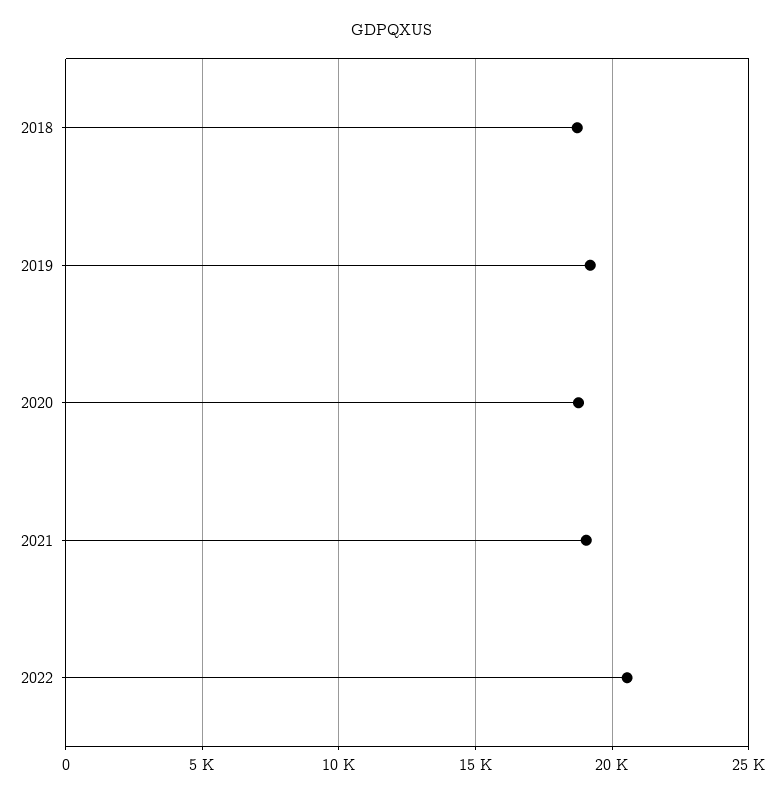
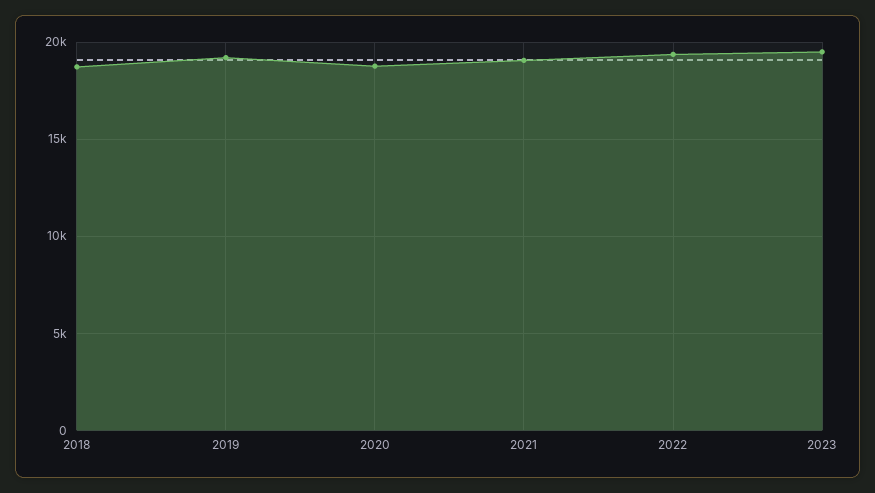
2022: 20500 -> 19500
2023: none -> 19500

